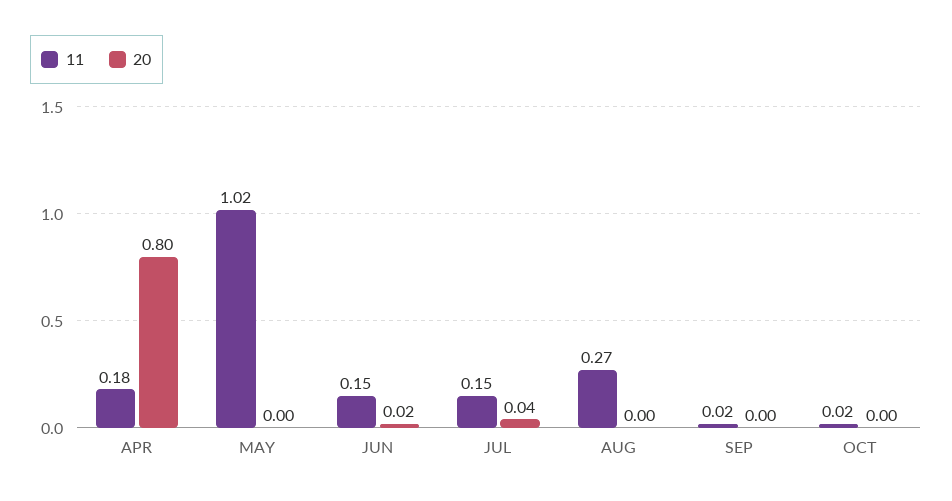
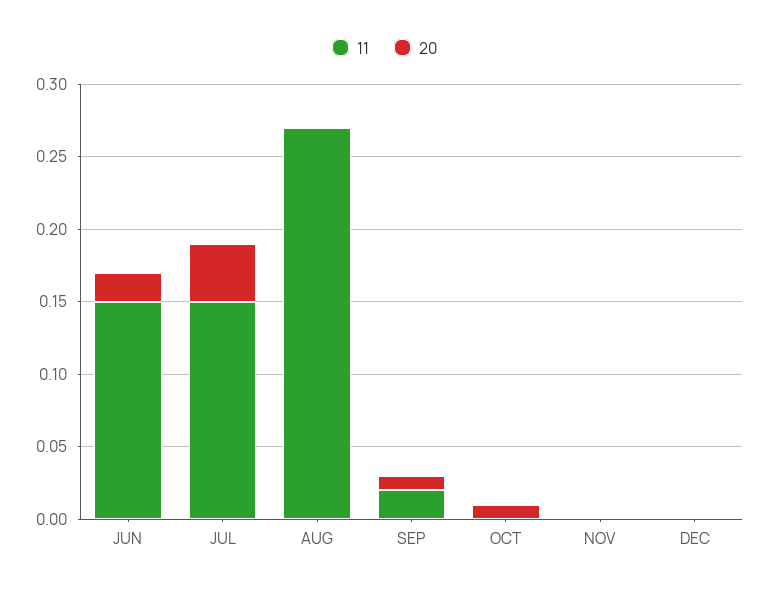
11, APR: 0.18 -> none
20, APR: 0.8 -> none
11, MAY: 1.02 -> none
20, MAY: 0 -> none
20, SEP: 0 -> 0.01
11, OCT: 0.02 -> 0
20, OCT: 0 -> 0.01
11, NOV: none -> 0
20, NOV: none -> 0
11, DEC: none -> 0
20, DEC: none -> 0

